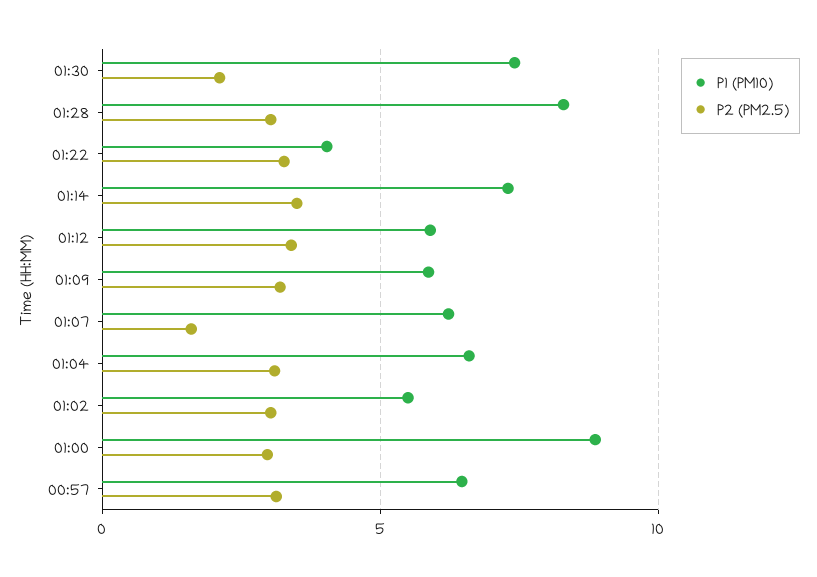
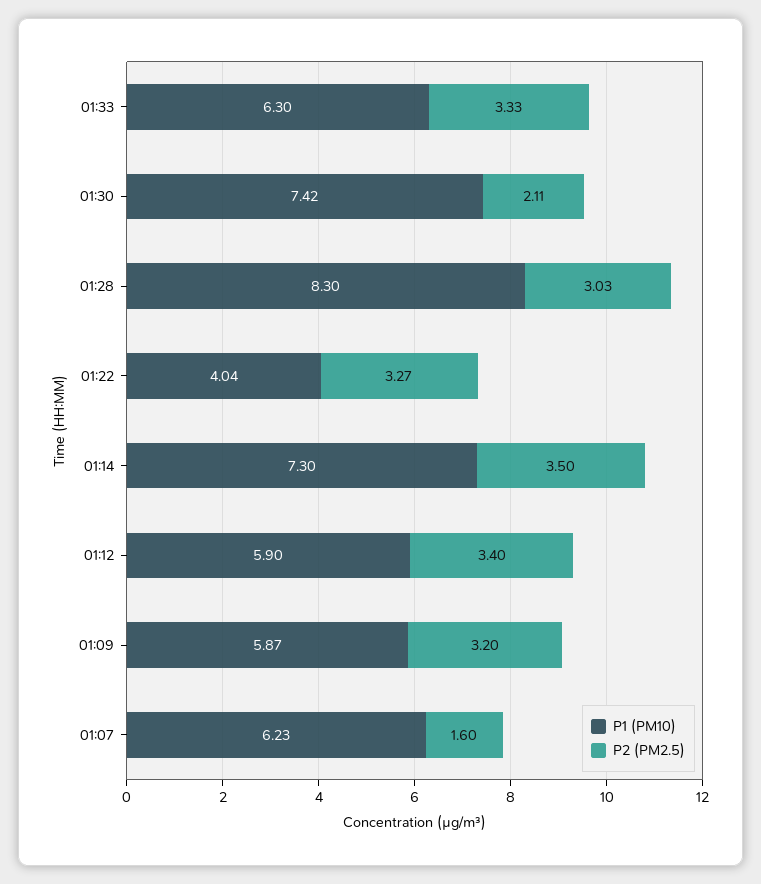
P1 (PM10), 01:04: 6.5 -> none
P2 (PM2.5), 01:04: 3 -> none
P1 (PM10), 01:02: 5.5 -> none
P2 (PM2.5), 01:02: 3 -> none
P1 (PM10), 01:00: 9 -> none
P2 (PM2.5), 01:00: 3 -> none
P1 (PM10), 00:57: 6.5 -> none
P2 (PM2.5), 00:57: 3 -> none
P1 (PM10), 01:33: none -> 6.3
P2 (PM2.5), 01:33: none -> 3.33

